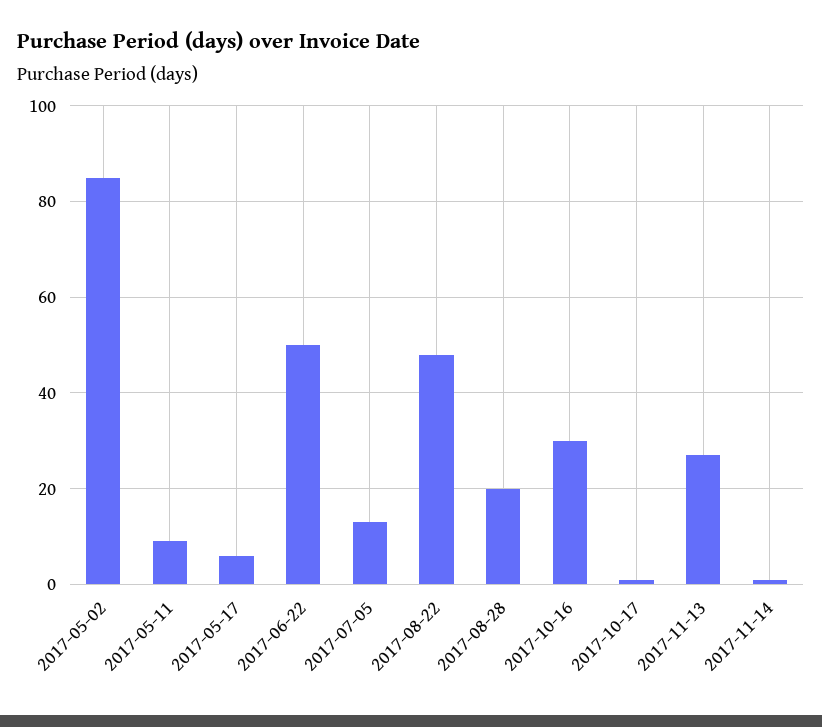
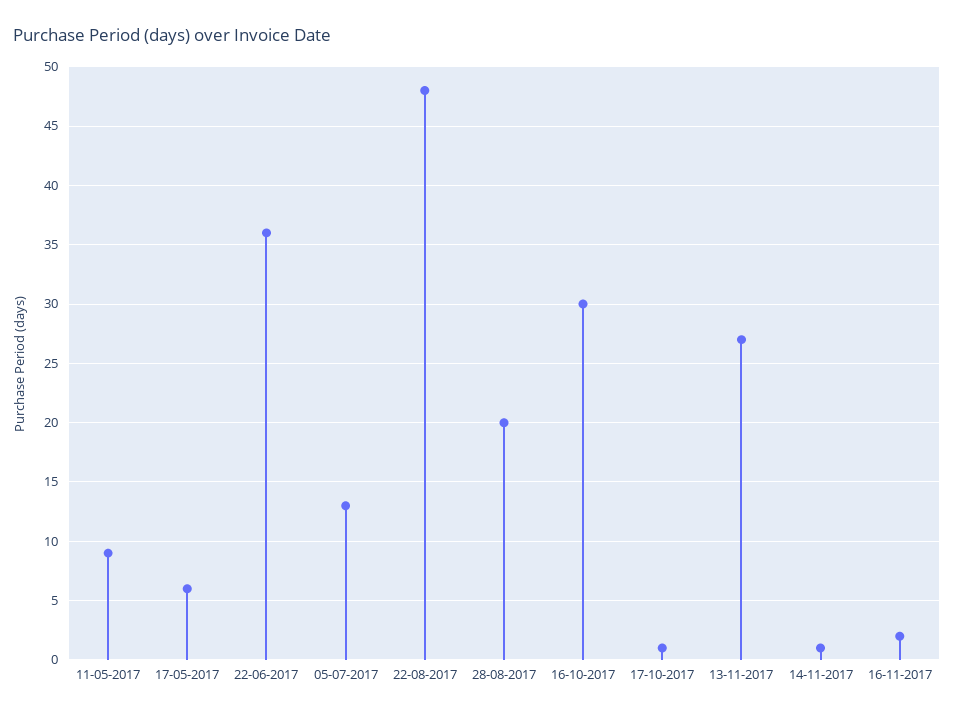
2017-05-02: 85 -> none
2017-06-22: 50 -> 36
16-11-2017: none -> 2

